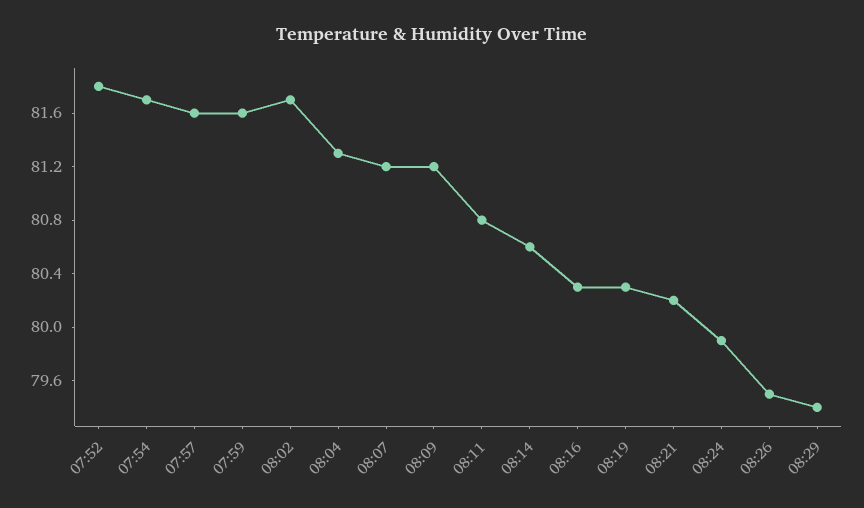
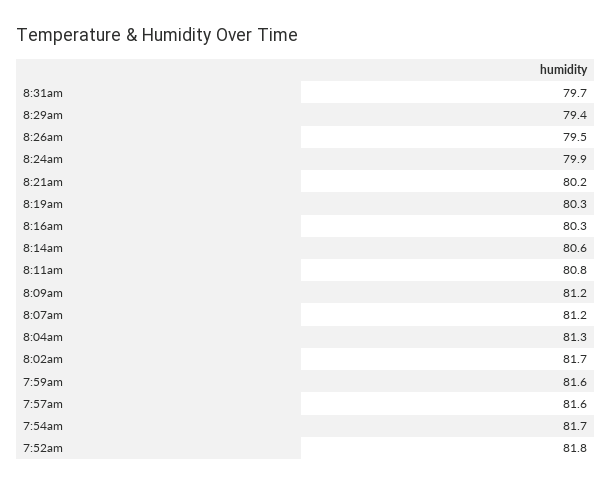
8:31am: none -> 79.7

